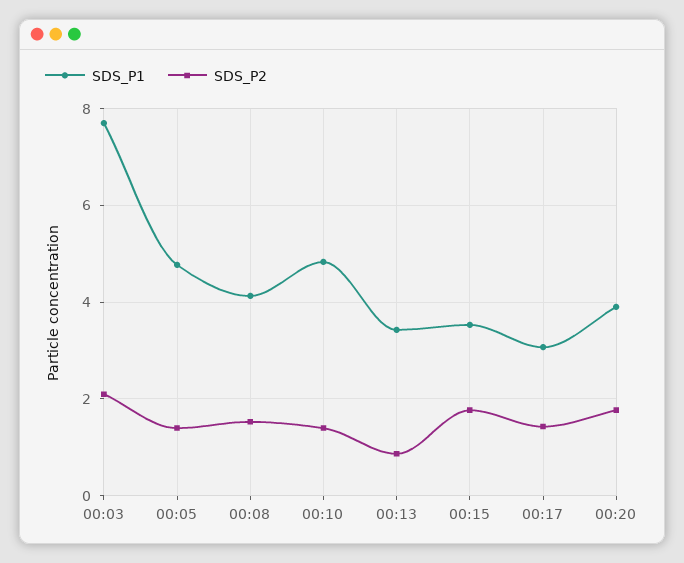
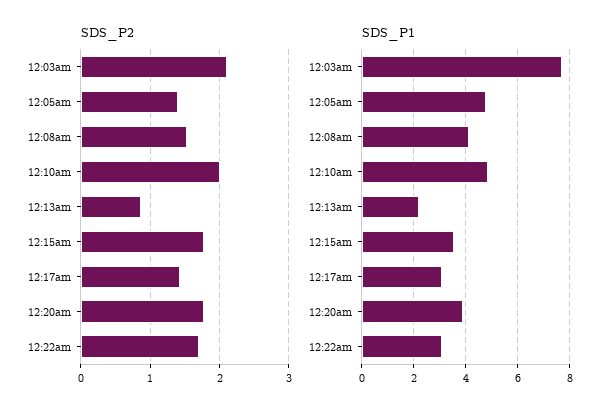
SDS_P2, 00:10: 1.4 -> 2
SDS_P1, 00:13: 3.4 -> 2.25
SDS_P2, 12:22am: none -> 1.7
SDS_P1, 12:22am: none -> 3

